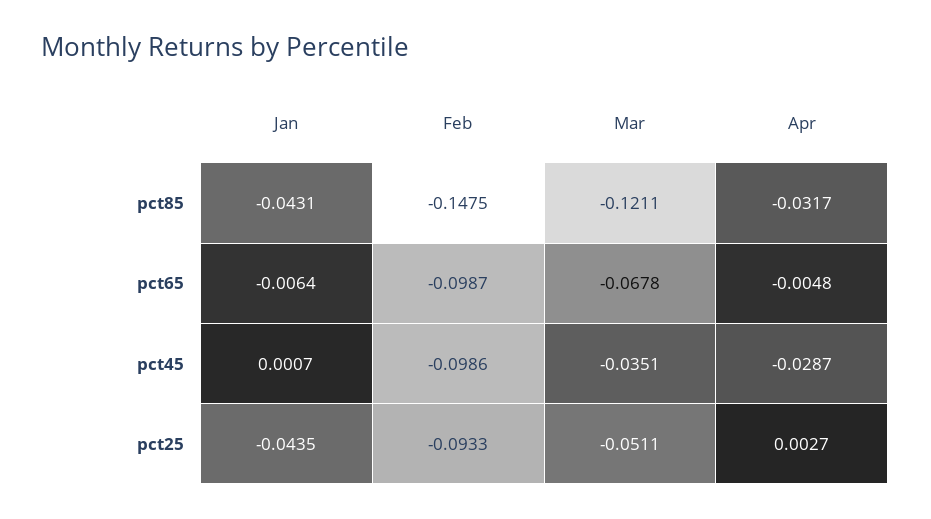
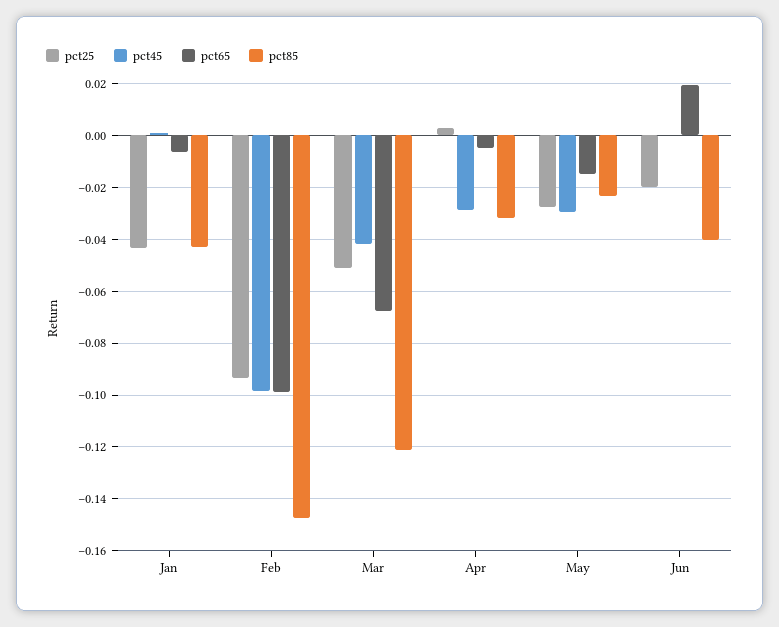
pct45, Mar: -0.0351 -> -0.0425
pct25, May: none -> -0.0275
pct45, May: none -> -0.03
pct65, May: none -> -0.015
pct85, May: none -> -0.0225
pct25, Jun: none -> -0.02
pct45, Jun: none -> 0
pct65, Jun: none -> 0.02
pct85, Jun: none -> -0.04

